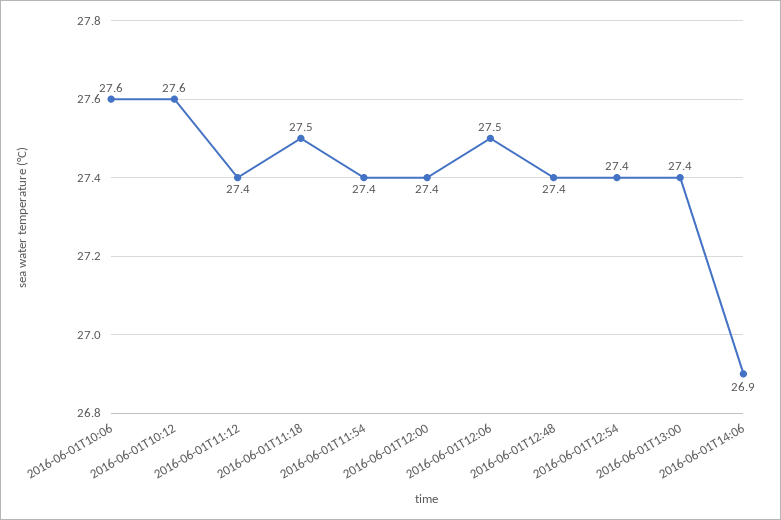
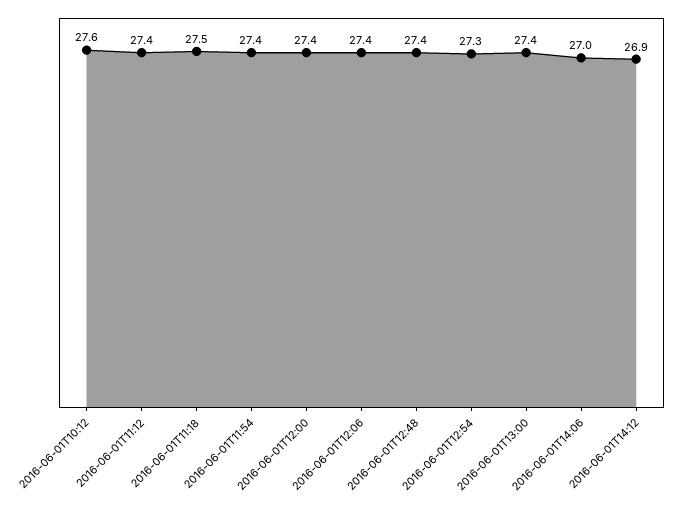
2016-06-01T10:06: 27.6 -> none
2016-06-01T12:06: 27.5 -> 27.4
2016-06-01T12:54: 27.4 -> 27.3
2016-06-01T14:06: 26.9 -> 27
2016-06-01T14:12: none -> 26.9

